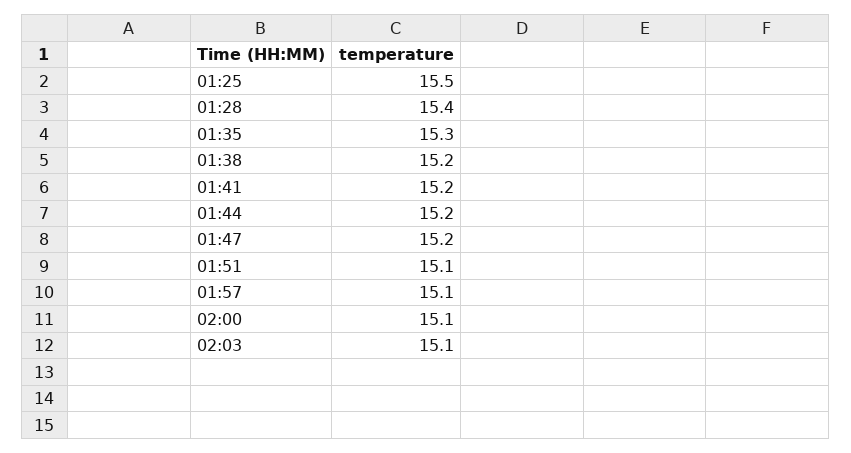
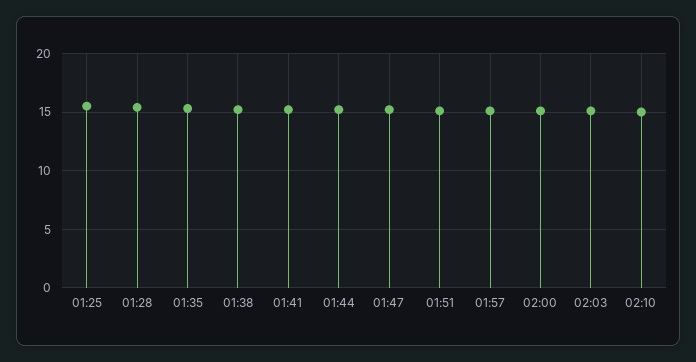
02:10: none -> 15

